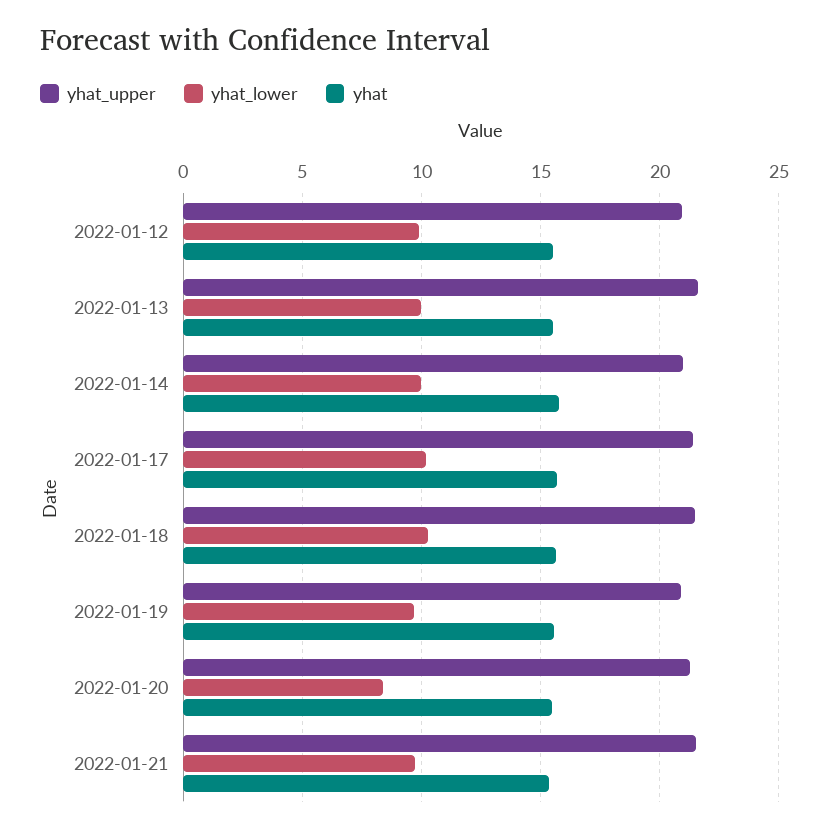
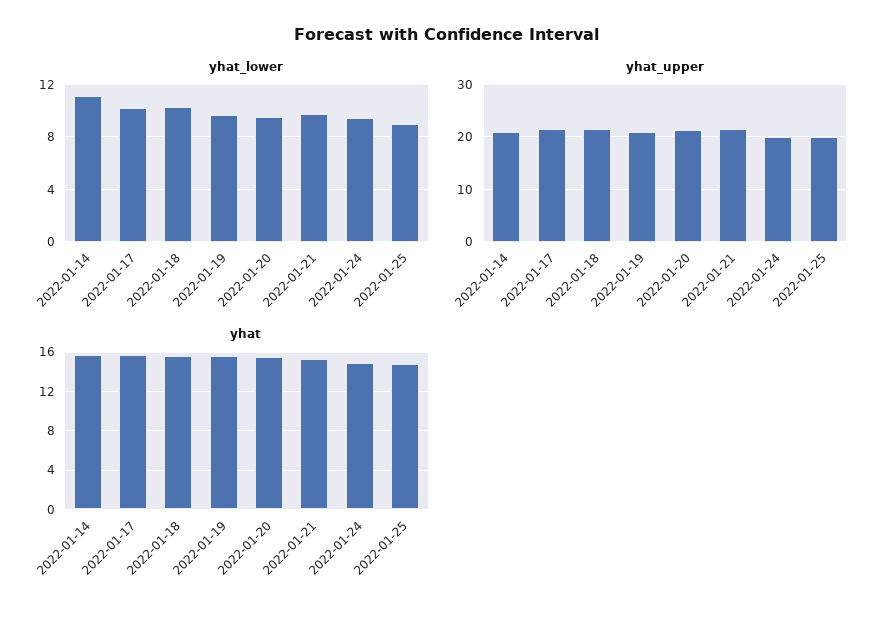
yhat_upper, 2022-01-12: 21 -> none
yhat_lower, 2022-01-12: 10 -> none
yhat, 2022-01-12: 15.5 -> none
yhat_upper, 2022-01-13: 21.5 -> none
yhat_lower, 2022-01-13: 10 -> none
yhat, 2022-01-13: 15.5 -> none
yhat_lower, 2022-01-14: 10 -> 11
yhat_lower, 2022-01-20: 8.5 -> 9.5
yhat_lower, 2022-01-24: none -> 9.5
yhat_lower, 2022-01-25: none -> 9
yhat_upper, 2022-01-24: none -> 20
yhat_upper, 2022-01-25: none -> 20
yhat, 2022-01-24: none -> 15
yhat, 2022-01-25: none -> 15

